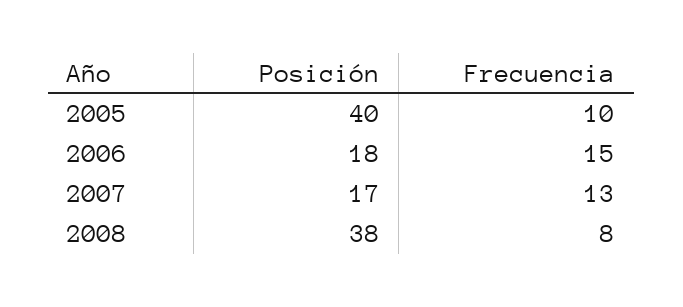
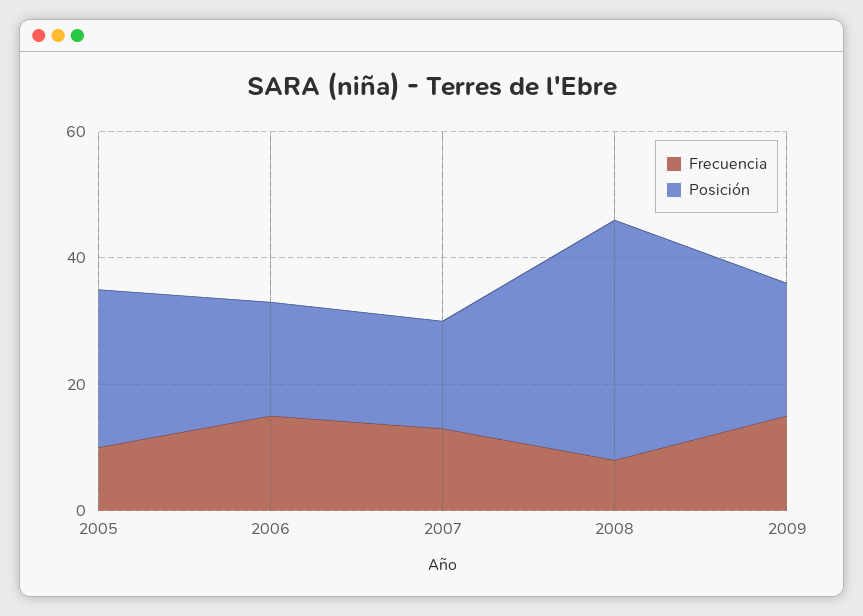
Posición, 2005: 40 -> 25
Frecuencia, 2009: none -> 15
Posición, 2009: none -> 20

